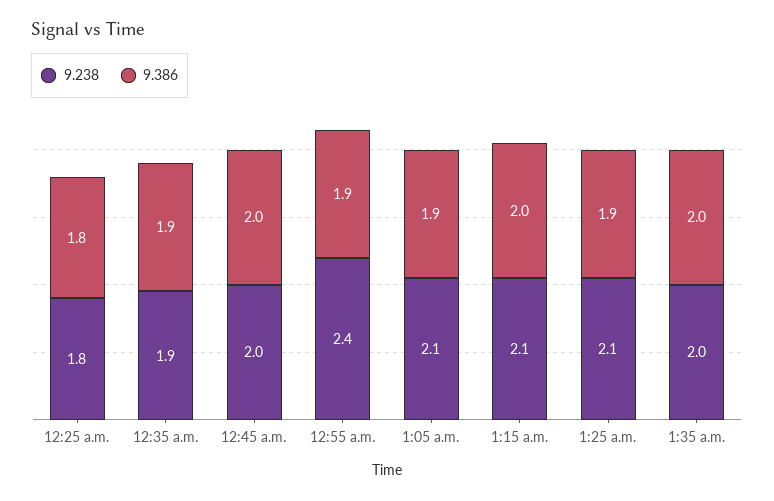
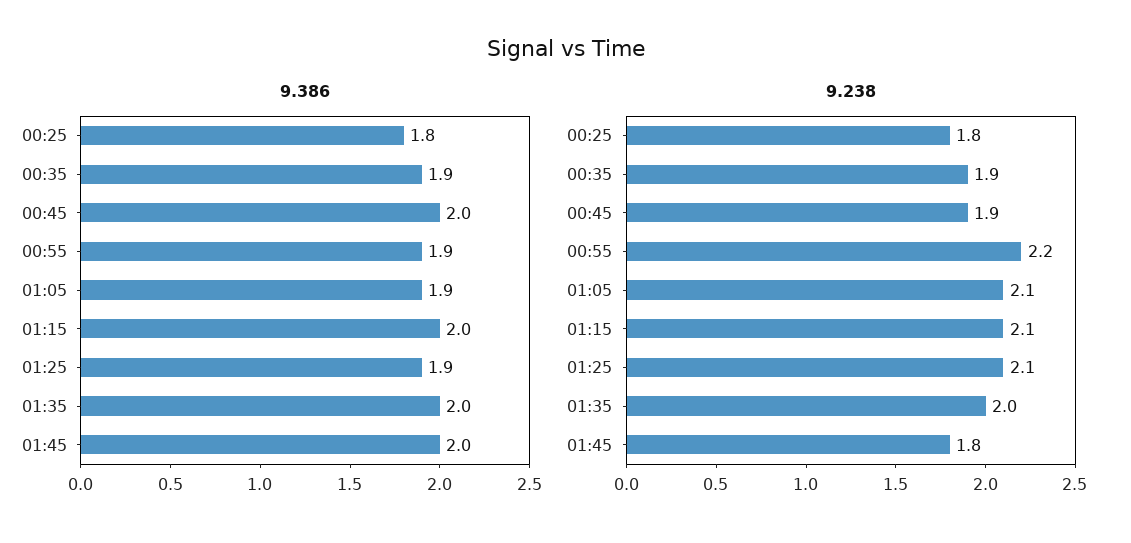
9.238, 12:45 a.m.: 2 -> 1.9
9.238, 12:55 a.m.: 2.4 -> 2.2
9.386, 01:45: none -> 2
9.238, 01:45: none -> 1.8

